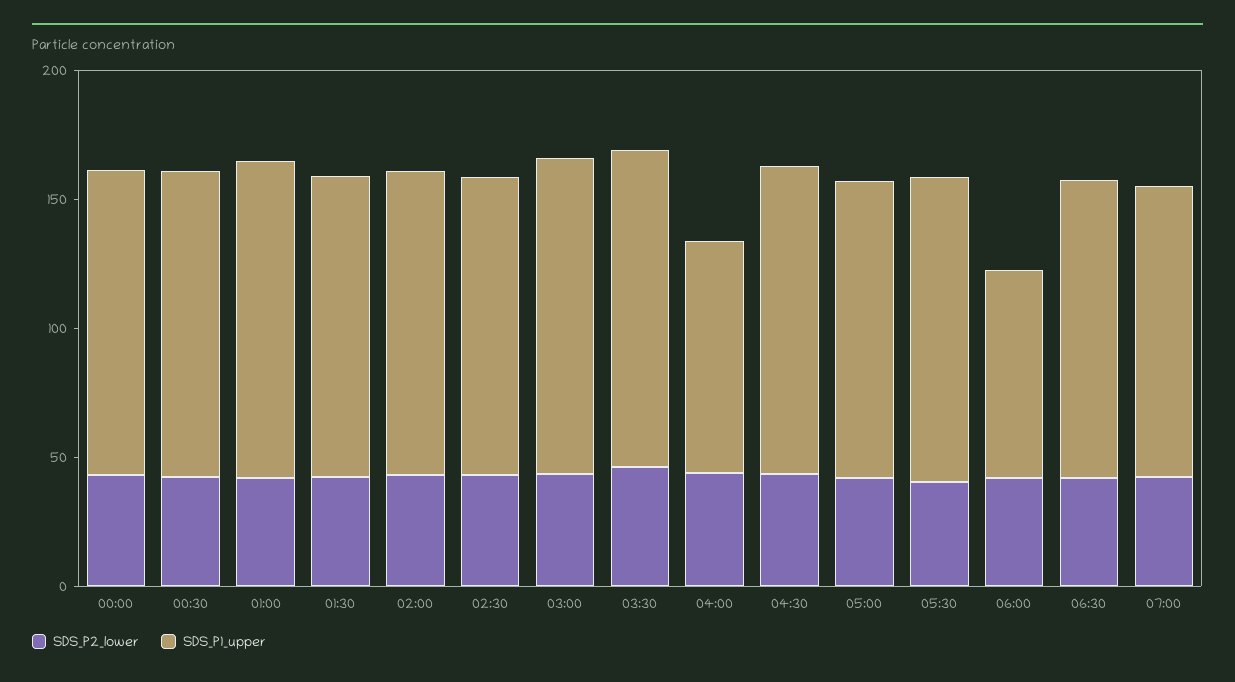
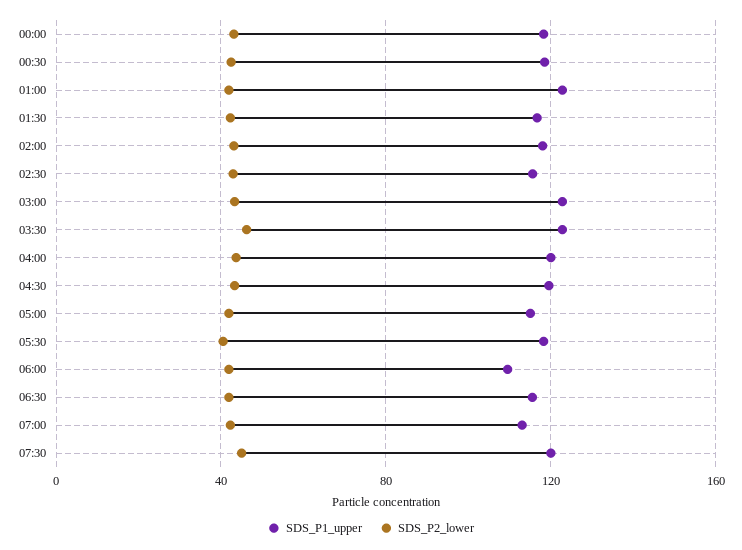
SDS_P1_upper, 04:00: 90 -> 120
SDS_P1_upper, 06:00: 80 -> 110
SDS_P1_upper, 07:30: none -> 120
SDS_P2_lower, 07:30: none -> 45

